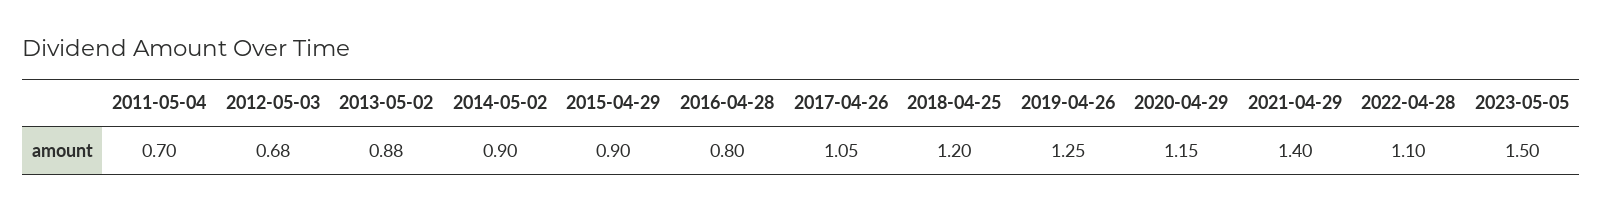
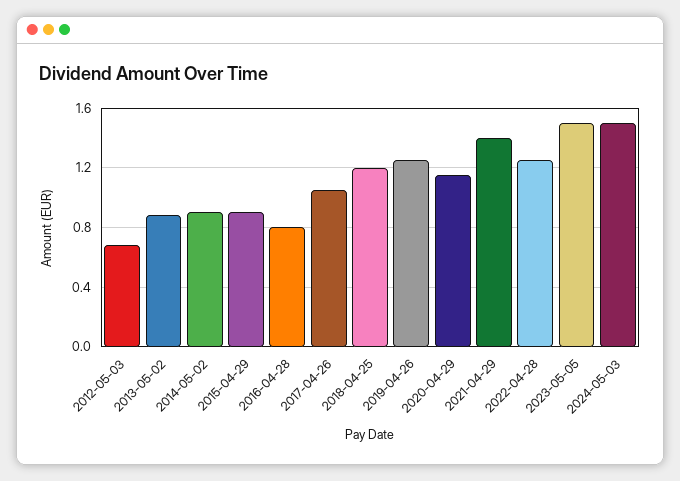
2011-05-04: 0.7 -> none
2022-04-28: 1.1 -> 1.25
2024-05-03: none -> 1.5

